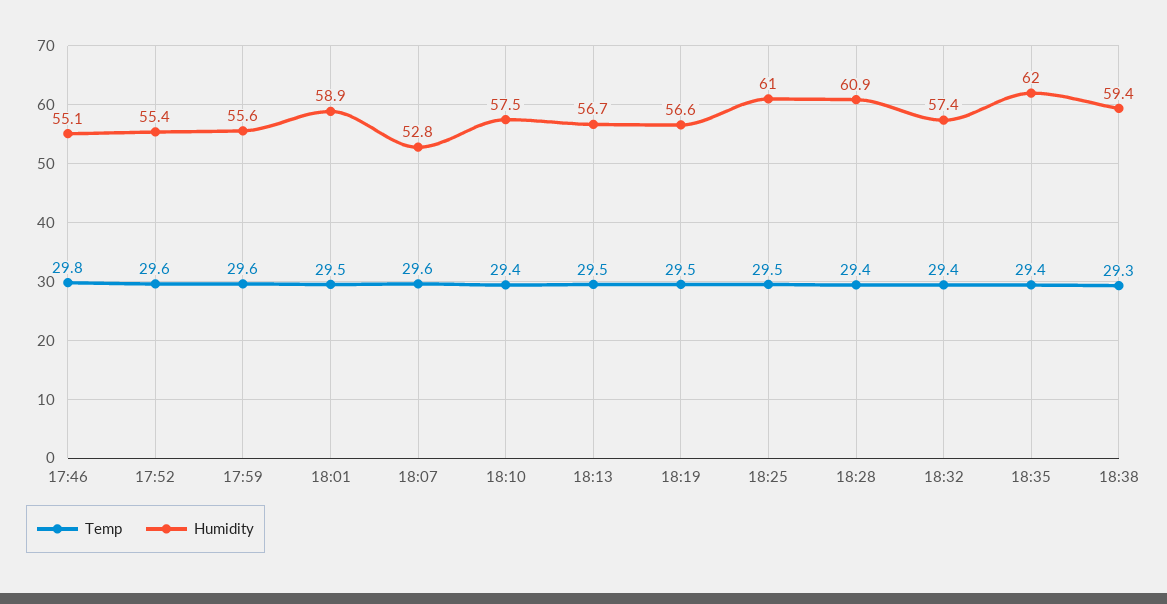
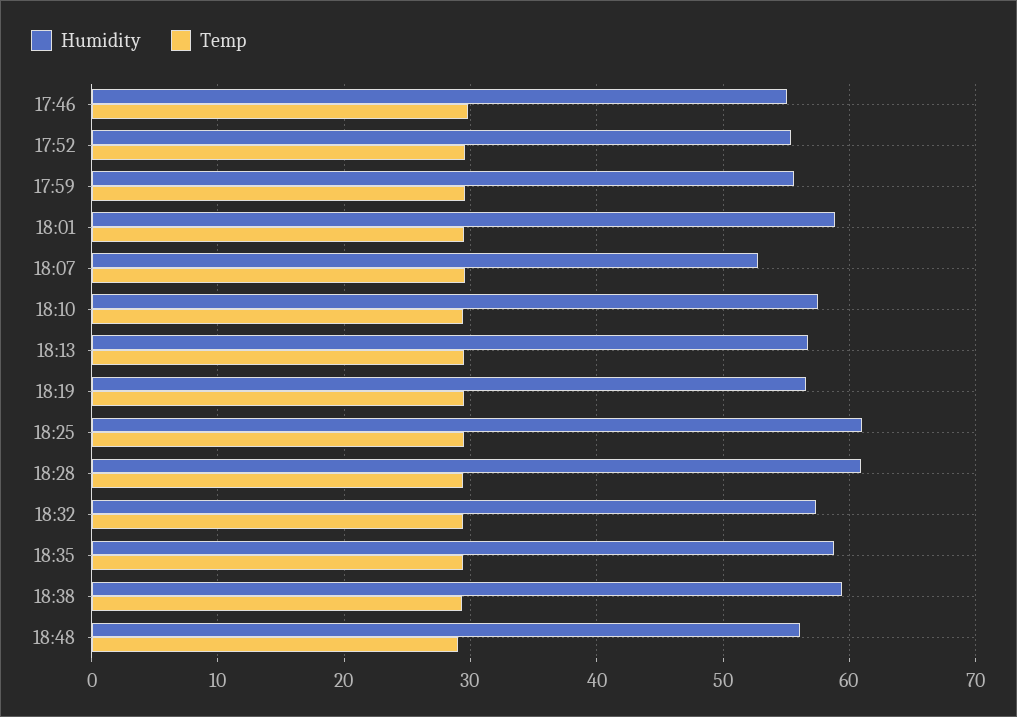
Humidity, 18:35: 62 -> 59
Humidity, 18:48: none -> 56
Temp, 18:48: none -> 29

